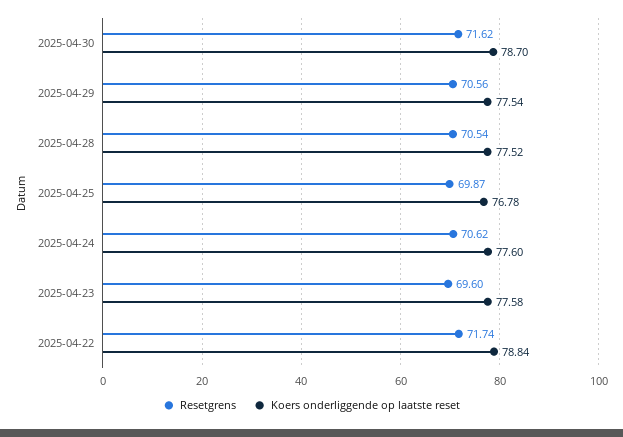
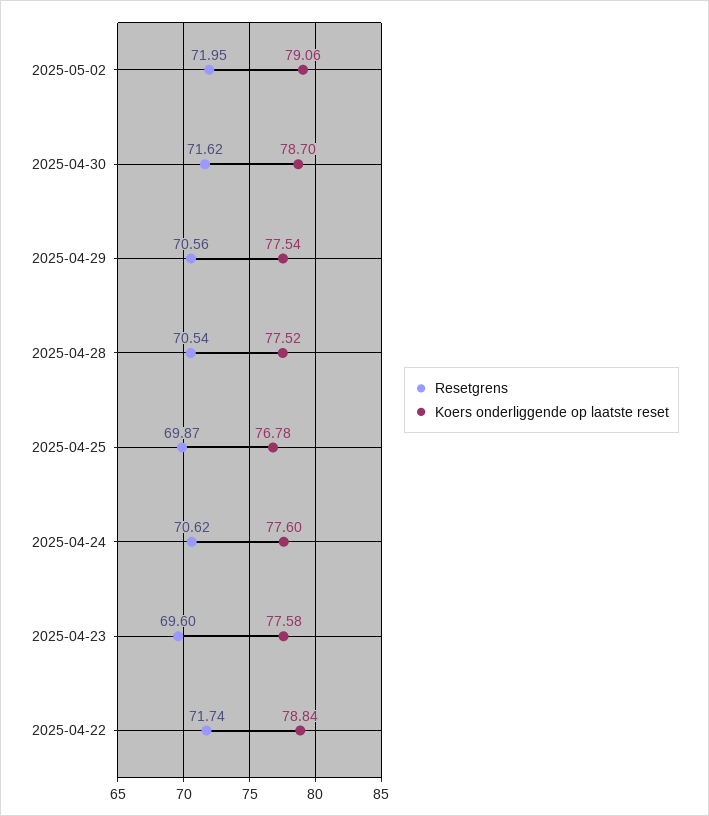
Resetgrens, 2025-05-02: none -> 71.95
Koers onderliggende op laatste reset, 2025-05-02: none -> 79.06

